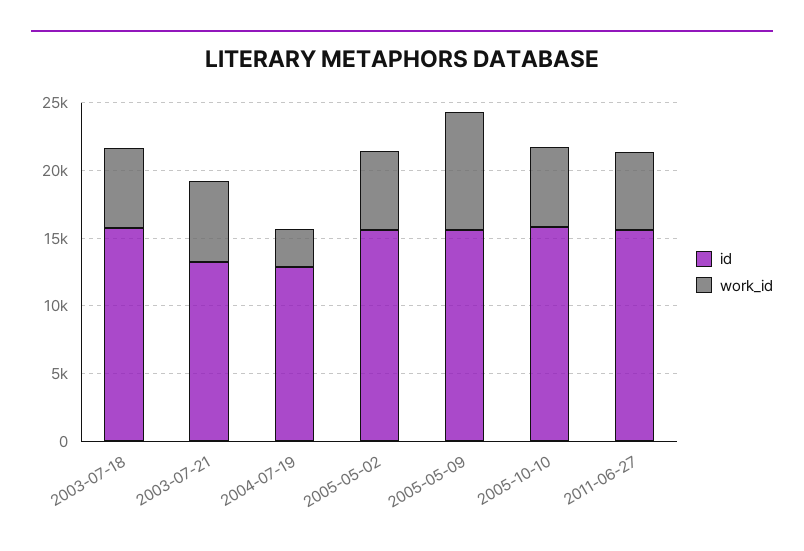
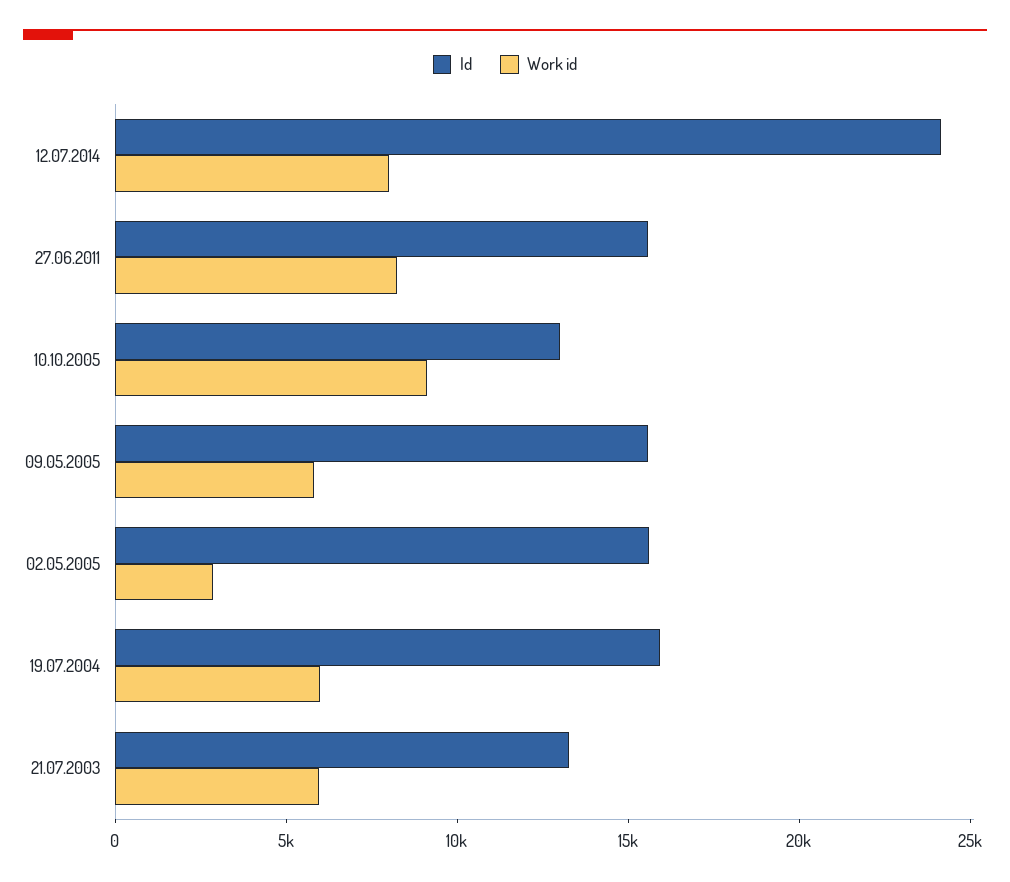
id, 2003-07-18: 16000 -> none
work_id, 2003-07-18: 6000 -> none
id, 2004-07-19: 13000 -> 16000
work_id, 2004-07-19: 3000 -> 6000
work_id, 2005-05-02: 6000 -> 3000
work_id, 2005-05-09: 9000 -> 6000
id, 2005-10-10: 16000 -> 13000
work_id, 2005-10-10: 6000 -> 9000
work_id, 2011-06-27: 6000 -> 8000
id, 12.07.2014: none -> 24000
work_id, 12.07.2014: none -> 8000

